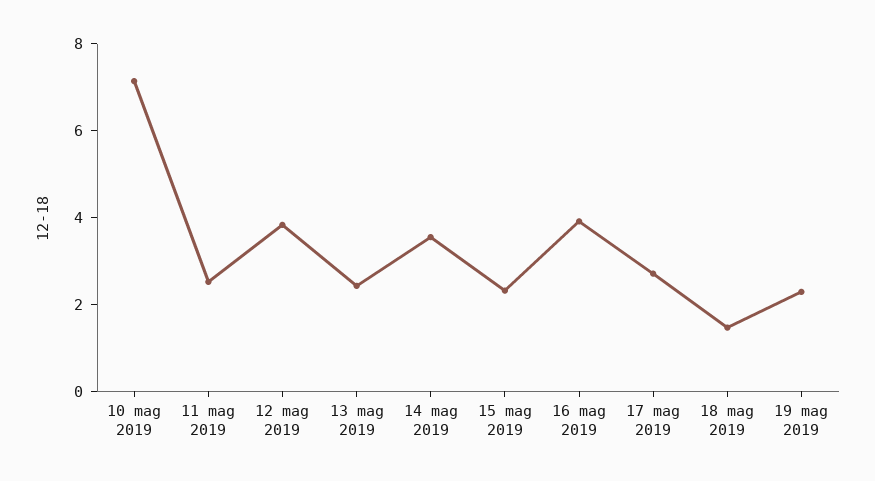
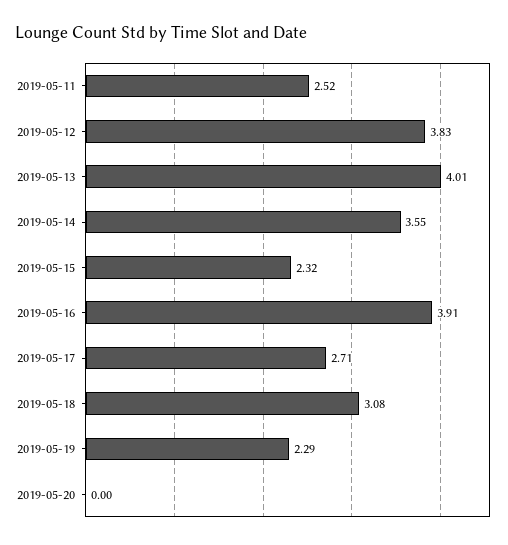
10 mag 2019: 7 -> none
13 mag 2019: 2.5 -> 4.01
18 mag 2019: 1.5 -> 3.08
2019-05-20: none -> 0

